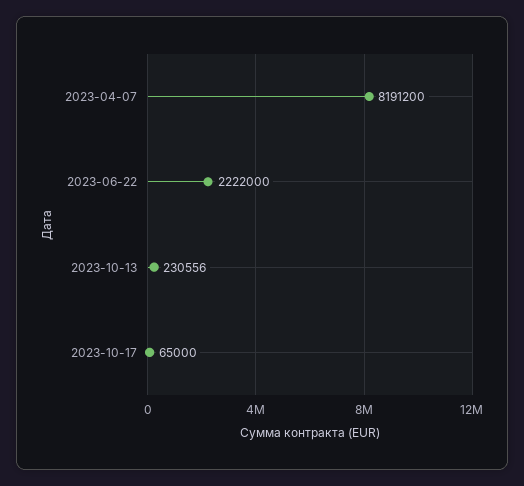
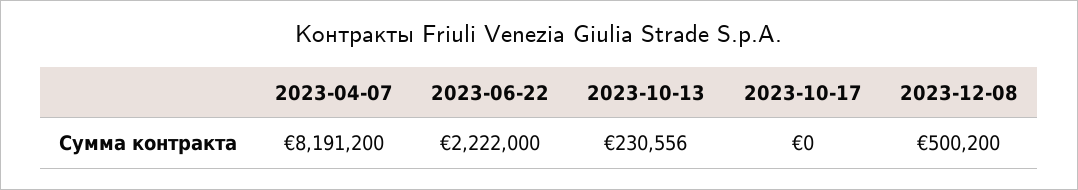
2023-10-17: 65000 -> 0
2023-12-08: none -> 500200

